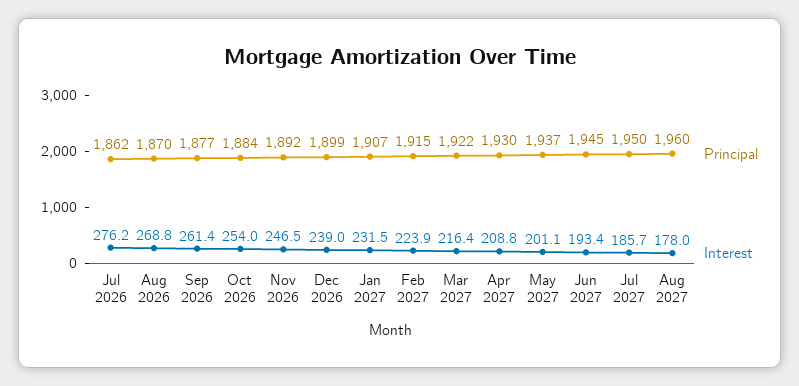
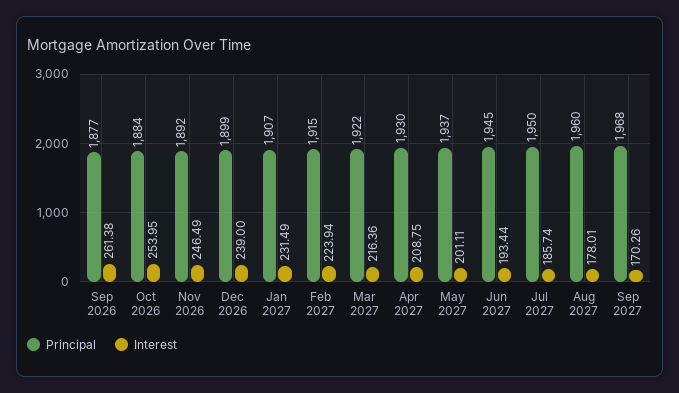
Principal, Jul 2026: 1862 -> none
Interest, Jul 2026: 276.2 -> none
Principal, Aug 2026: 1870 -> none
Interest, Aug 2026: 268.8 -> none
Principal, Sep 2027: none -> 1968
Interest, Sep 2027: none -> 170.26

